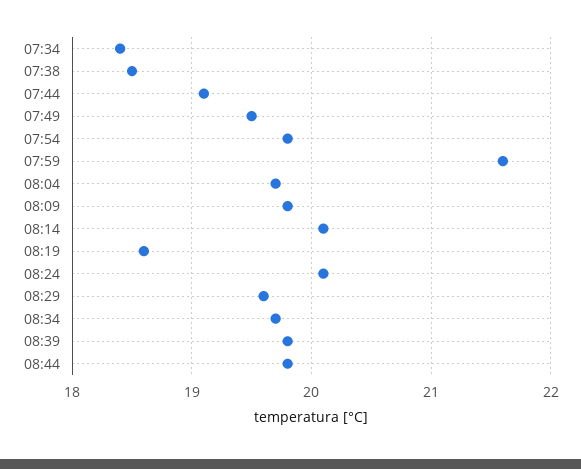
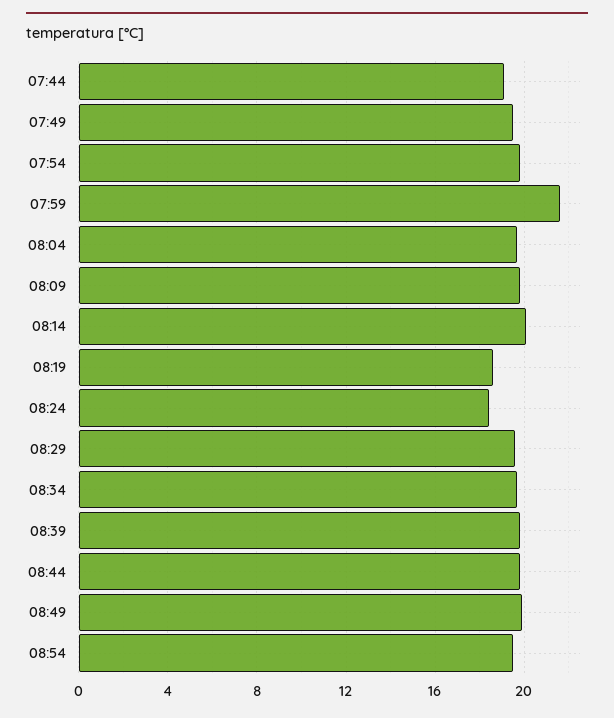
07:34: 18.4 -> none
07:38: 18.5 -> none
08:24: 20.1 -> 18.5
08:49: none -> 20
08:54: none -> 19.5

